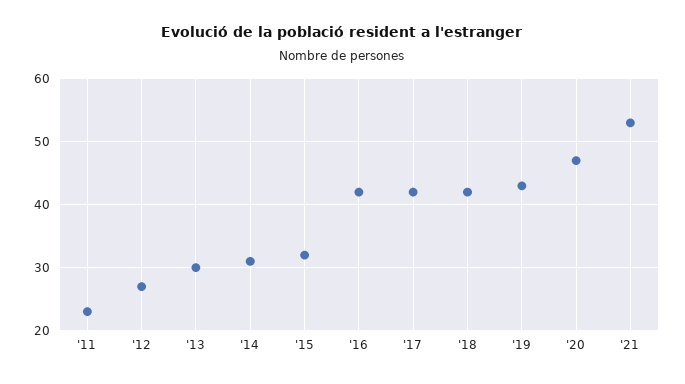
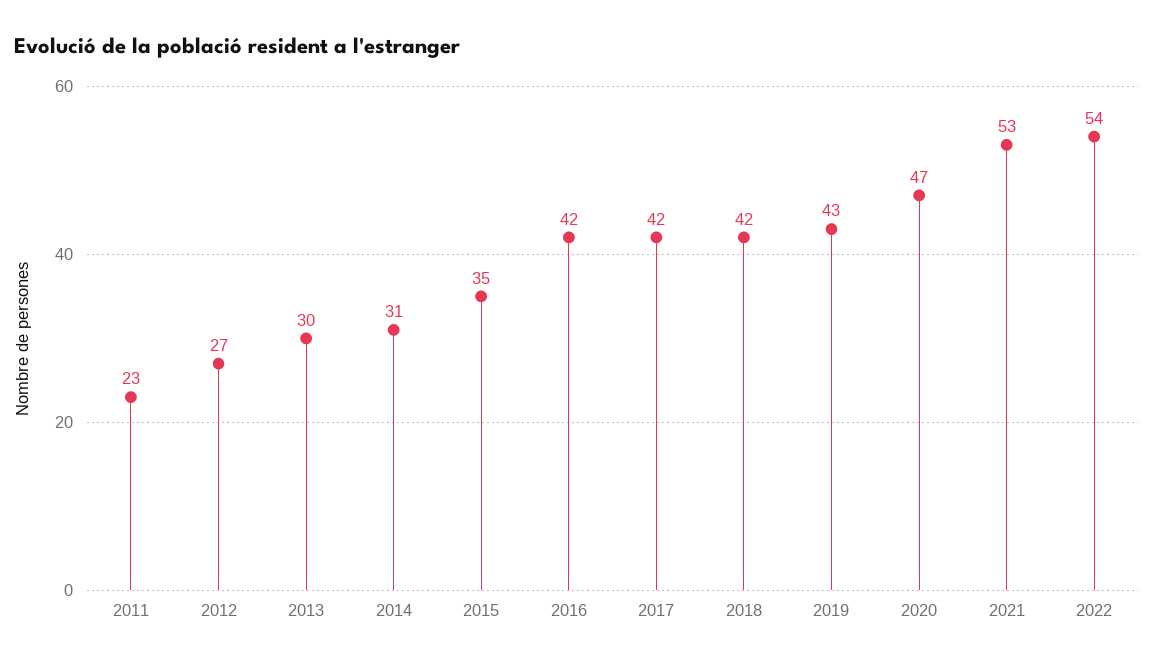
'15: 32 -> 35
2022: none -> 54

